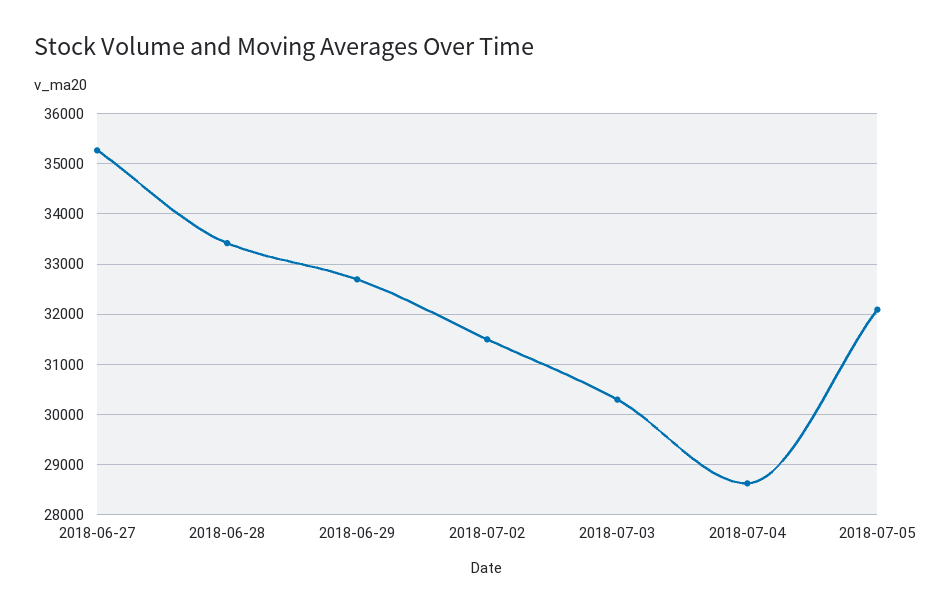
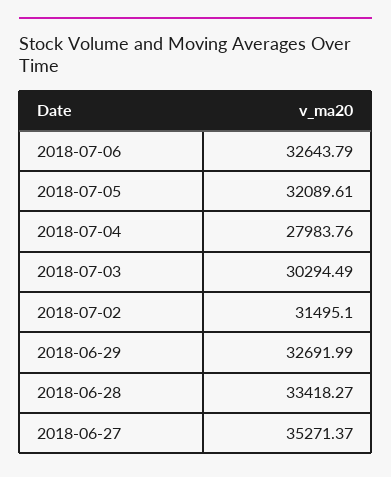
2018-07-04: 28600 -> 27983.76
2018-07-06: none -> 32643.79

